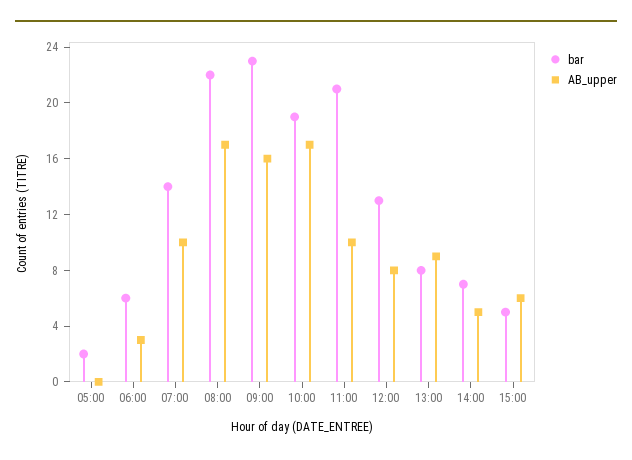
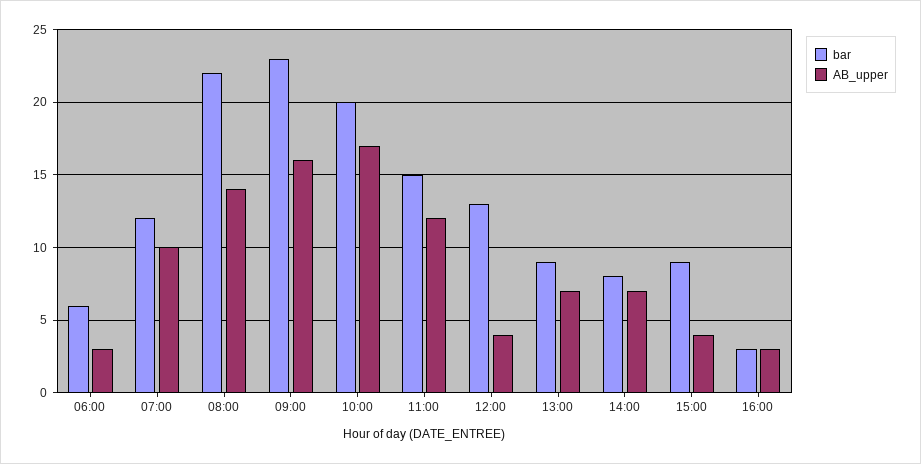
bar, 05:00: 2 -> none
AB_upper, 05:00: 0 -> none
bar, 07:00: 14 -> 12
AB_upper, 08:00: 17 -> 14
bar, 10:00: 19 -> 20
bar, 11:00: 21 -> 15
AB_upper, 11:00: 10 -> 12
AB_upper, 12:00: 8 -> 4
bar, 13:00: 8 -> 9
AB_upper, 13:00: 9 -> 7
bar, 14:00: 7 -> 8
AB_upper, 14:00: 5 -> 7
bar, 15:00: 5 -> 9
AB_upper, 15:00: 6 -> 4
bar, 16:00: none -> 3
AB_upper, 16:00: none -> 3

